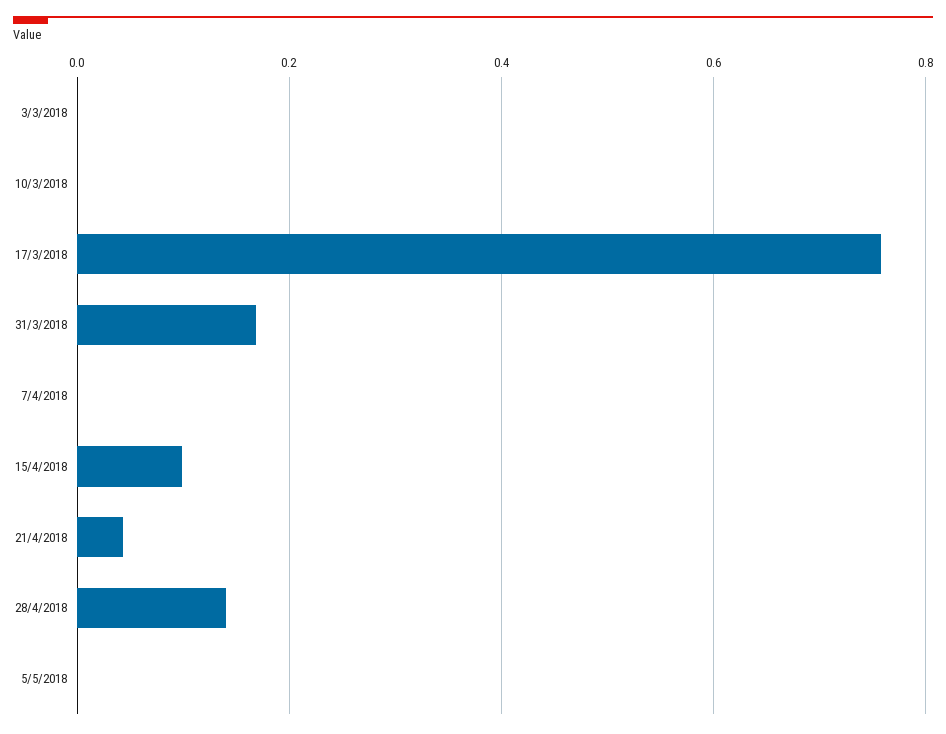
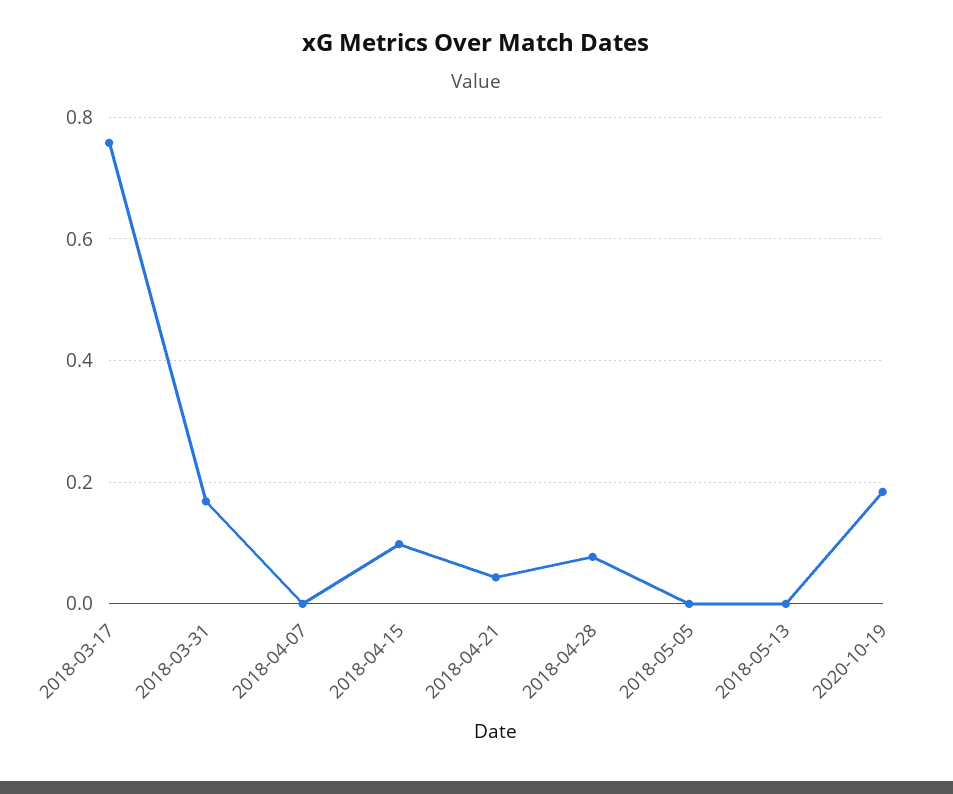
3/3/2018: 0 -> none
10/3/2018: 0 -> none
28/4/2018: 0.14 -> 0.08
2018-05-13: none -> 0
2020-10-19: none -> 0.18

